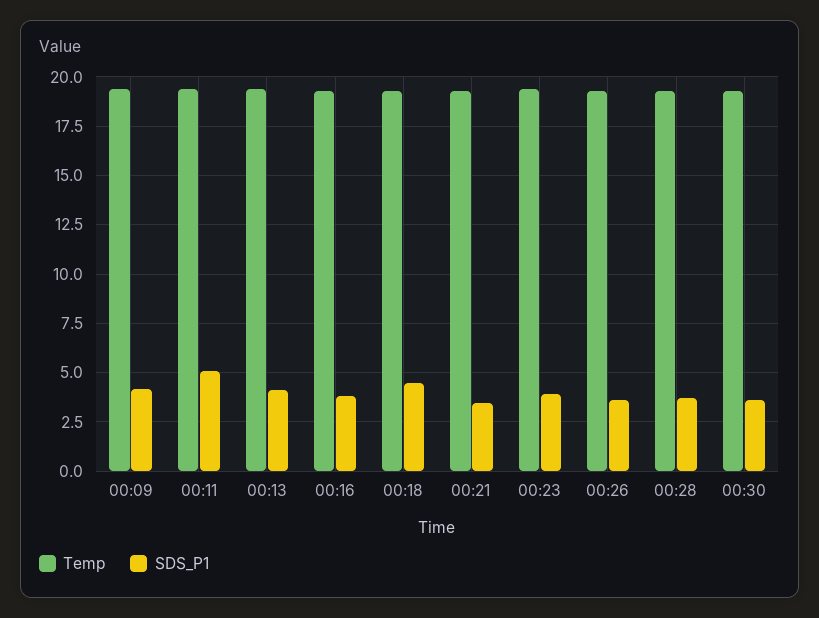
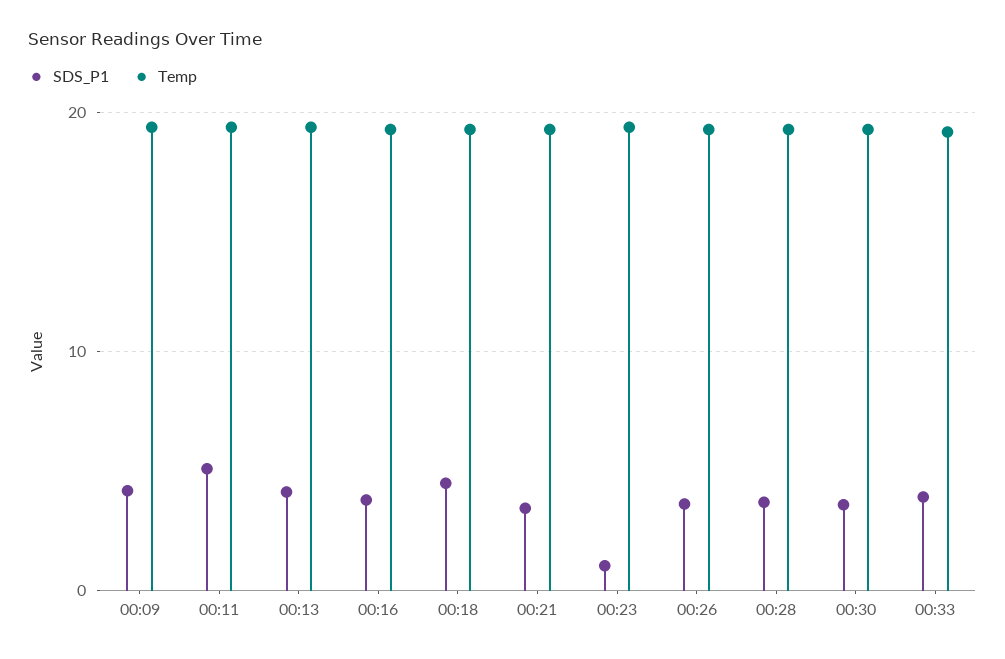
SDS_P1, 00:23: 4 -> 1
SDS_P1, 00:33: none -> 4
Temp, 00:33: none -> 19

